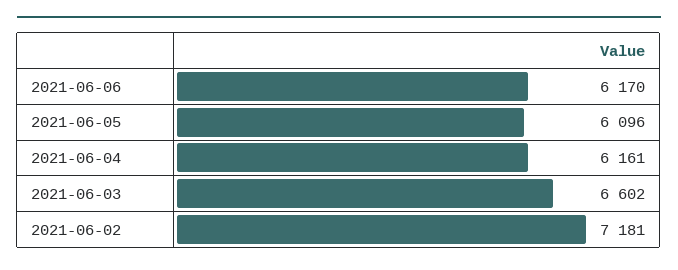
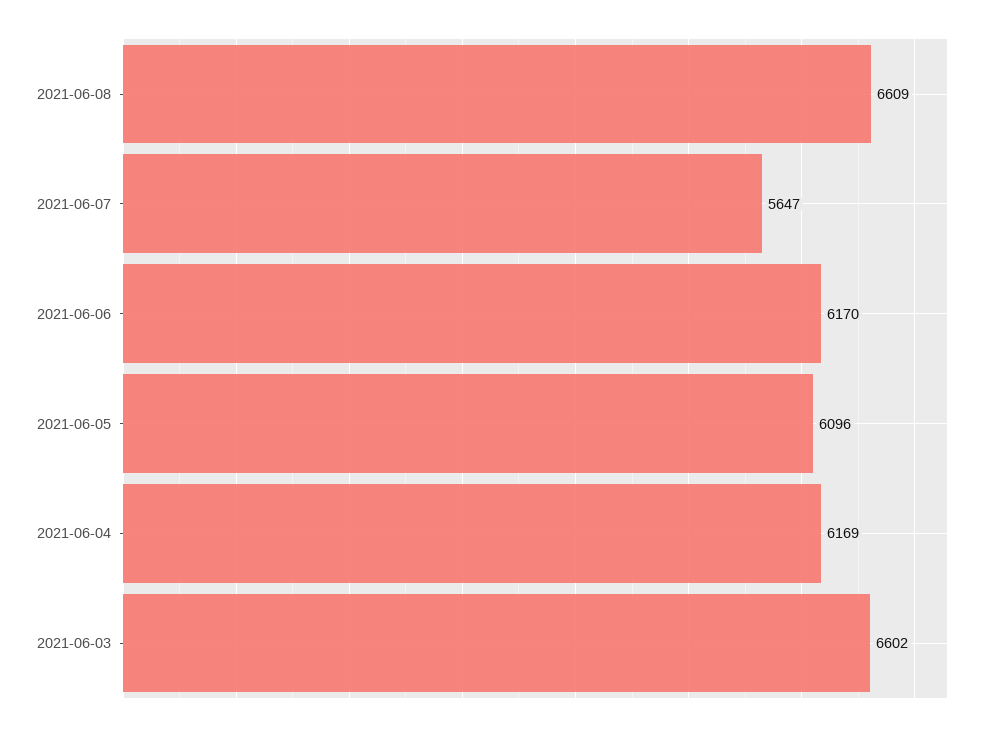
2021-06-04: 6161 -> 6169
2021-06-02: 7181 -> none
2021-06-08: none -> 6609
2021-06-07: none -> 5647

